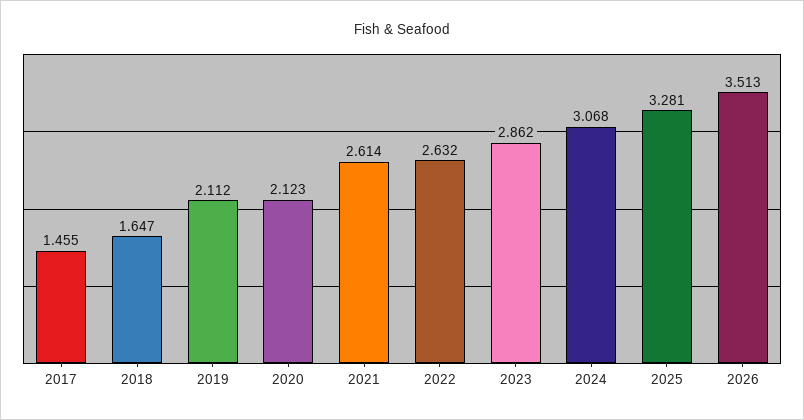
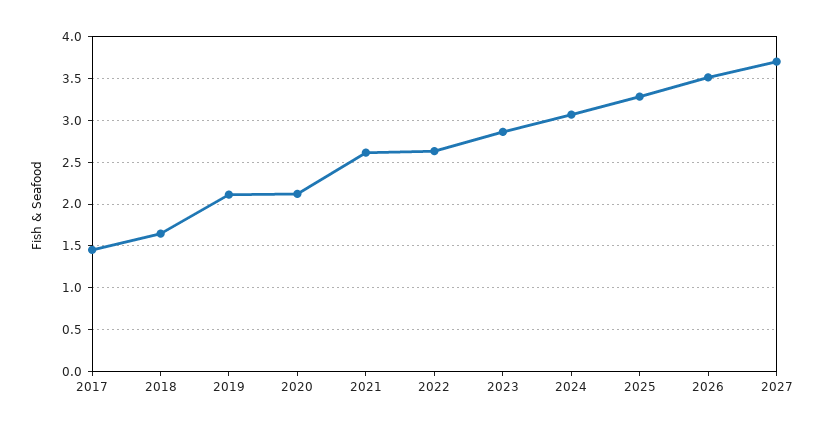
2027: none -> 3.7

